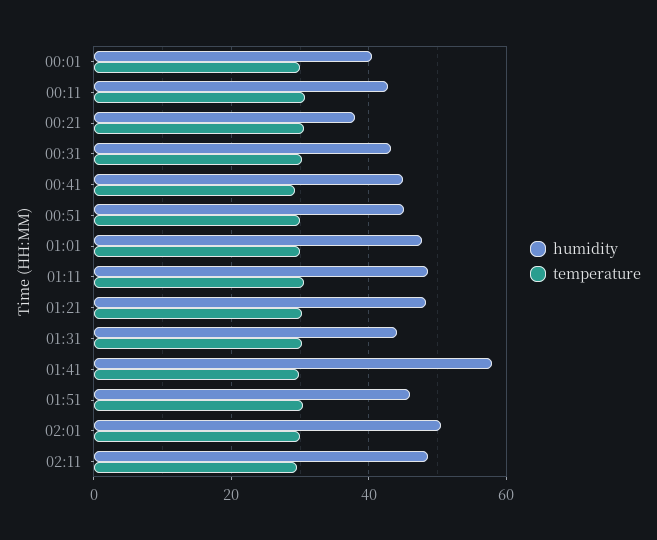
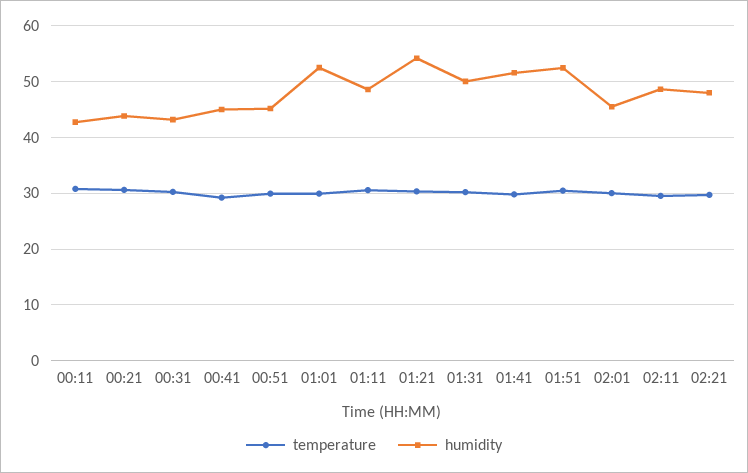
humidity, 00:01: 40 -> none
temperature, 00:01: 30 -> none
humidity, 00:21: 38 -> 44
humidity, 01:01: 48 -> 52
humidity, 01:21: 48 -> 54
humidity, 01:31: 44 -> 50
humidity, 01:41: 58 -> 52
humidity, 01:51: 46 -> 52
humidity, 02:01: 50 -> 46
temperature, 02:21: none -> 30
humidity, 02:21: none -> 48

